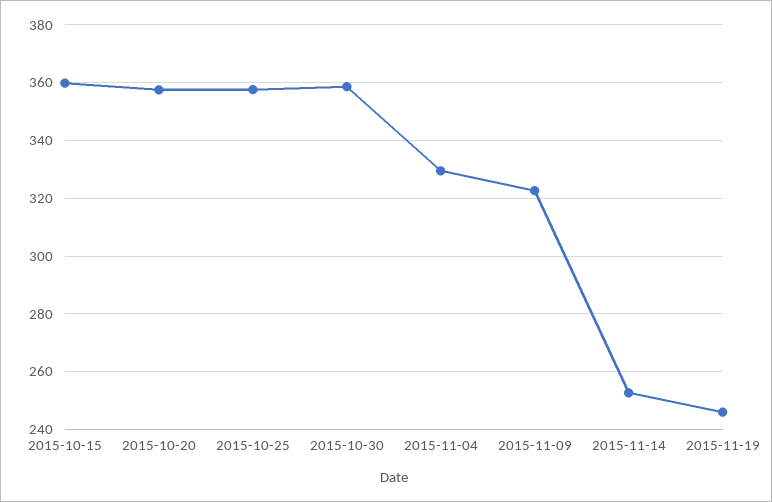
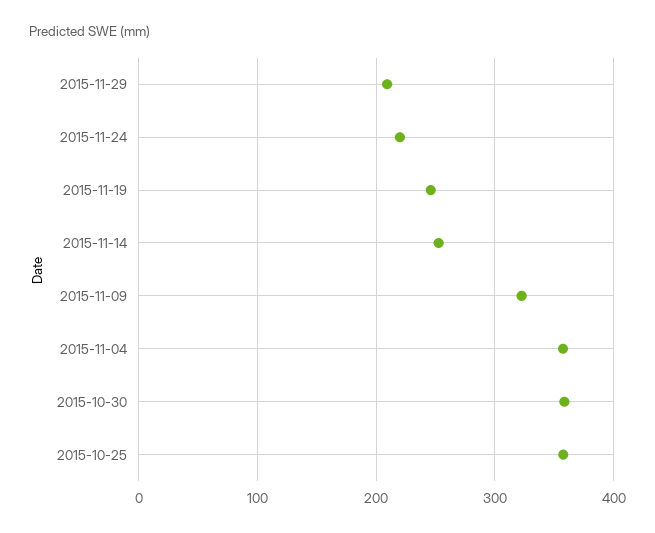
2015-10-15: 360 -> none
2015-10-20: 357.5 -> none
2015-11-04: 330 -> 360
2015-11-29: none -> 210
2015-11-24: none -> 220

